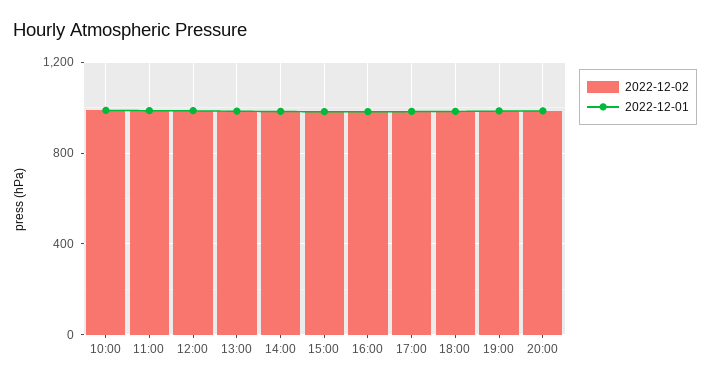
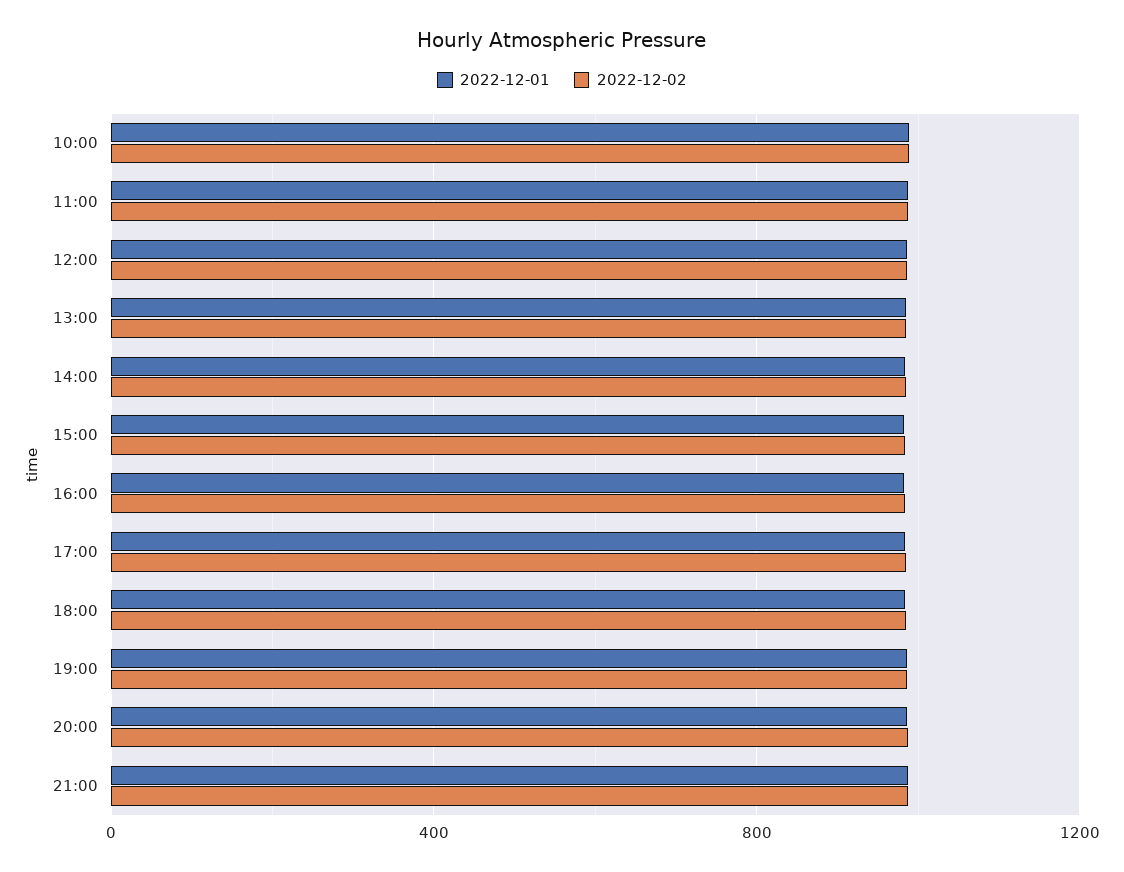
2022-12-01, 21:00: none -> 1000
2022-12-02, 21:00: none -> 1000

